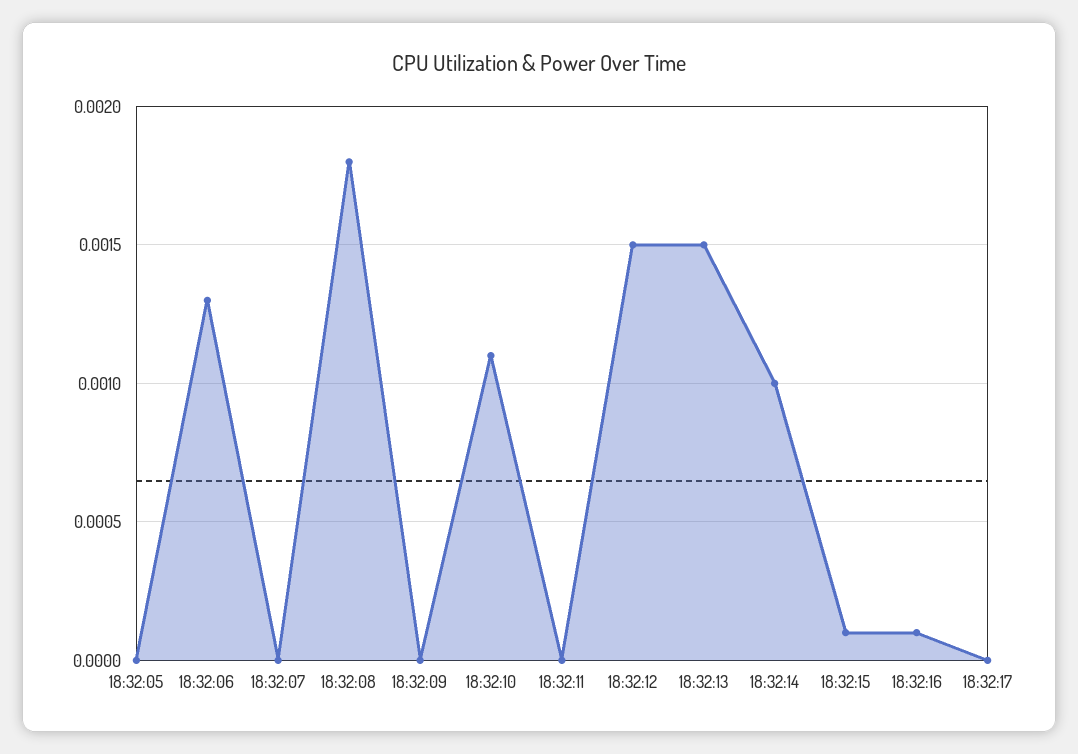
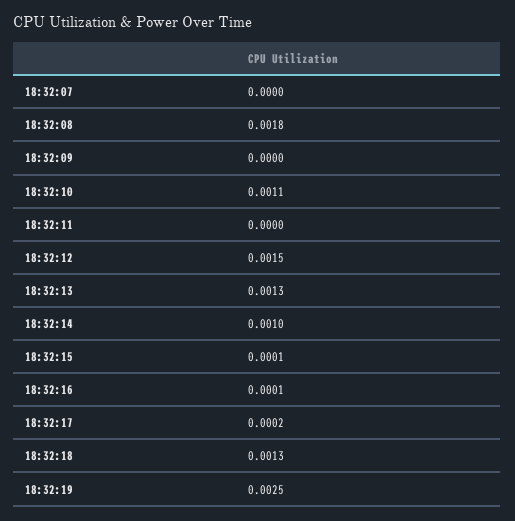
18:32:05: 0 -> none
18:32:06: 0.0013 -> none
18:32:13: 0.0015 -> 0.0013
18:32:17: 0 -> 0.0002
18:32:18: none -> 0.0013
18:32:19: none -> 0.0025

